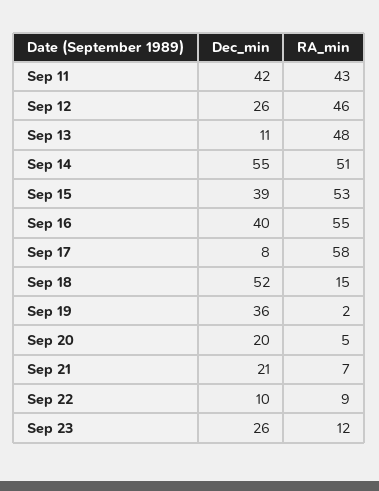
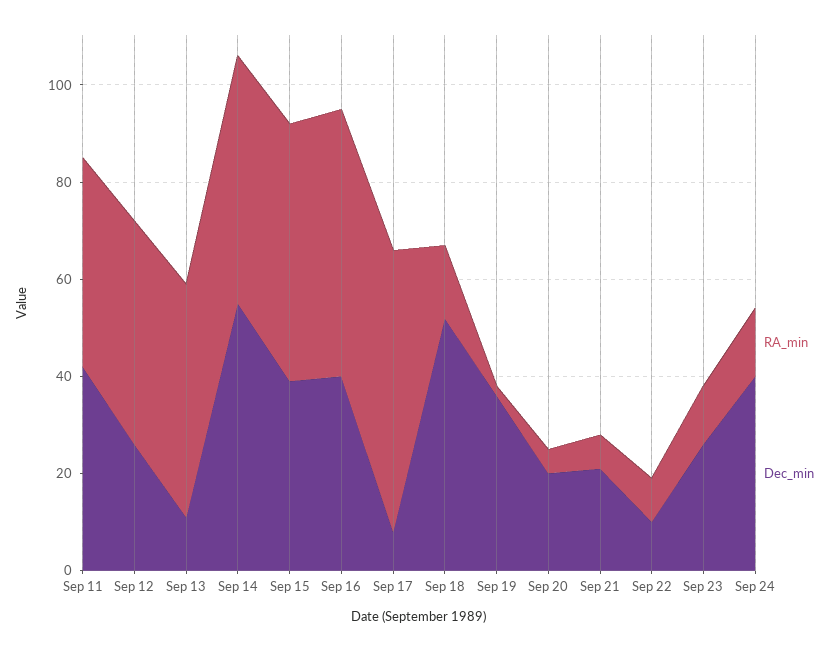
RA_min, Sep 24: none -> 15
Dec_min, Sep 24: none -> 40

